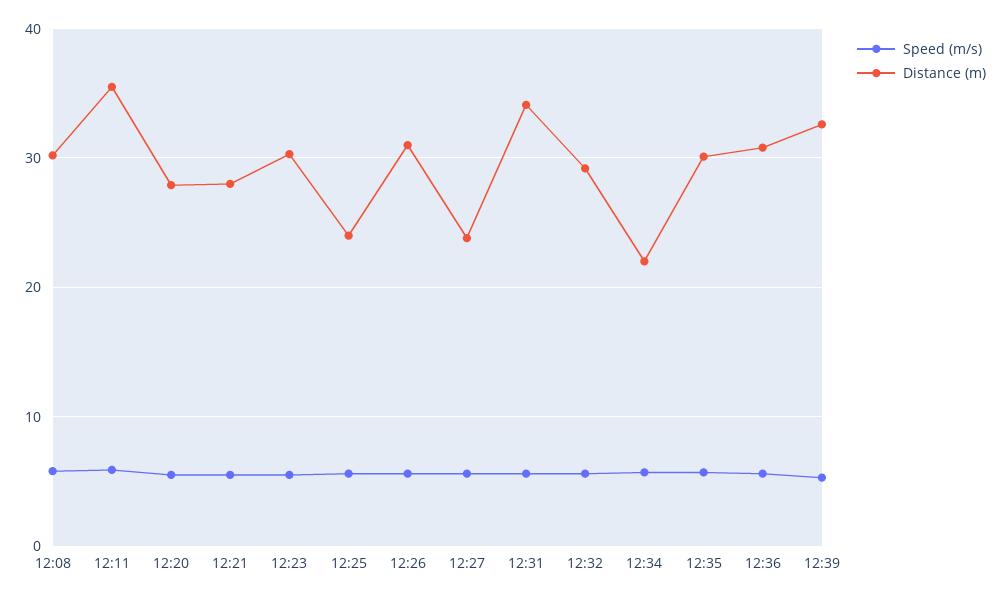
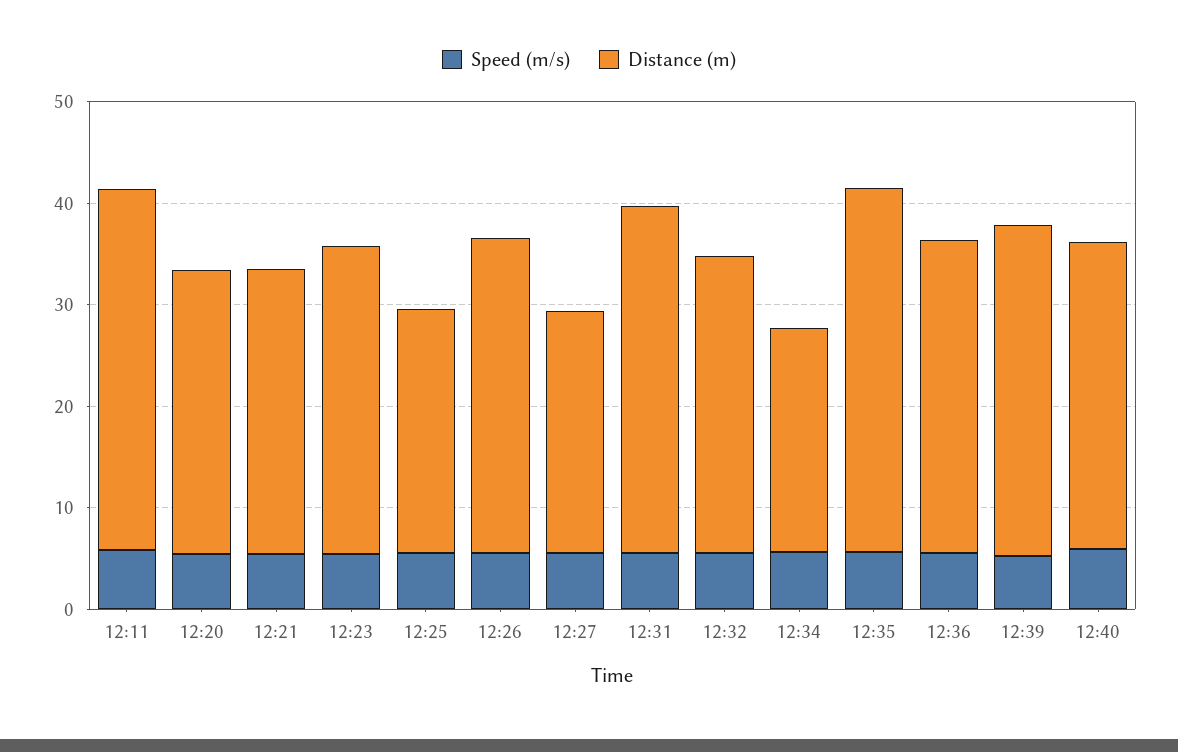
Speed (m/s), 12:08: 6 -> none
Distance (m), 12:08: 30 -> none
Distance (m), 12:35: 30 -> 36
Speed (m/s), 12:40: none -> 6
Distance (m), 12:40: none -> 30

